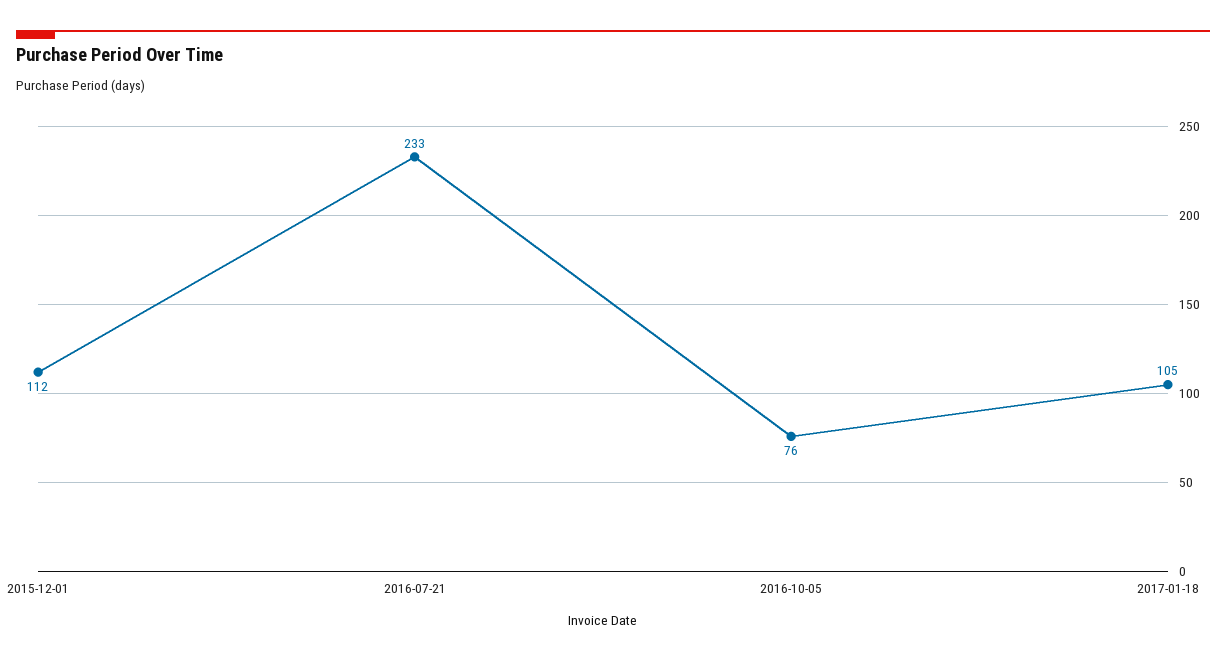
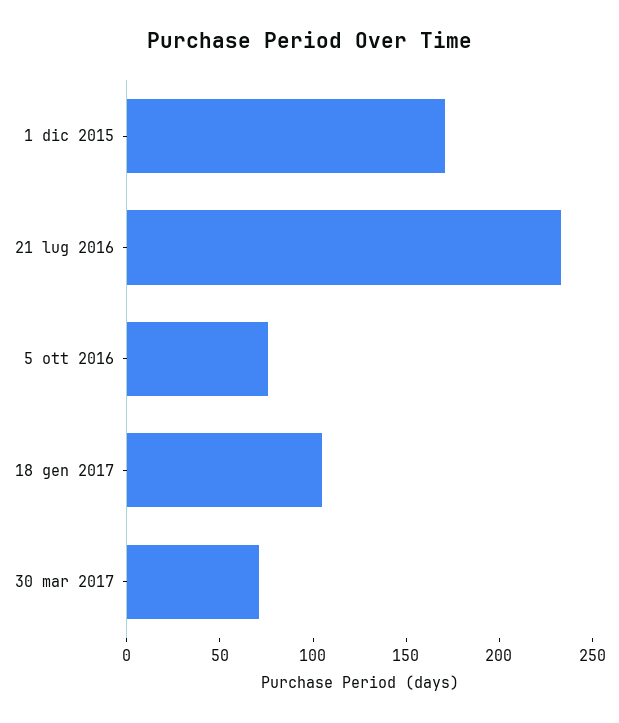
2015-12-01: 112 -> 170
30 mar 2017: none -> 70

